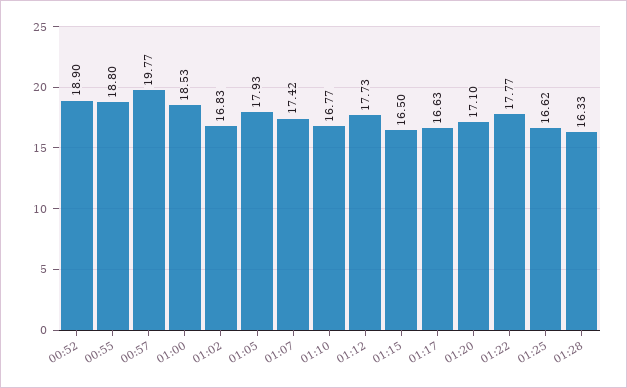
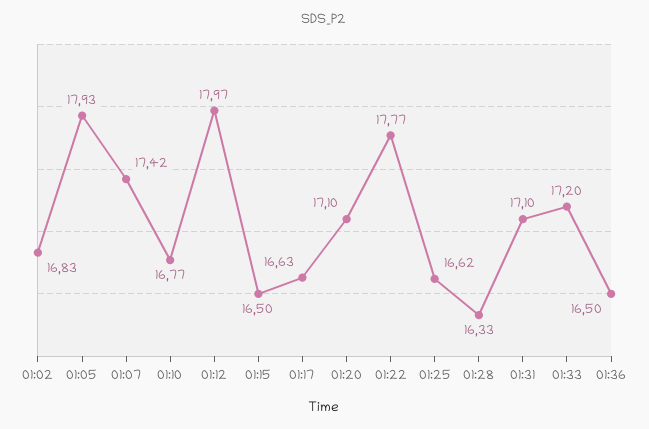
00:52: 18.9 -> none
00:55: 18.8 -> none
00:57: 19.77 -> none
01:00: 18.53 -> none
01:12: 17.73 -> 17.97
01:31: none -> 17.1
01:33: none -> 17.2
01:36: none -> 16.5

